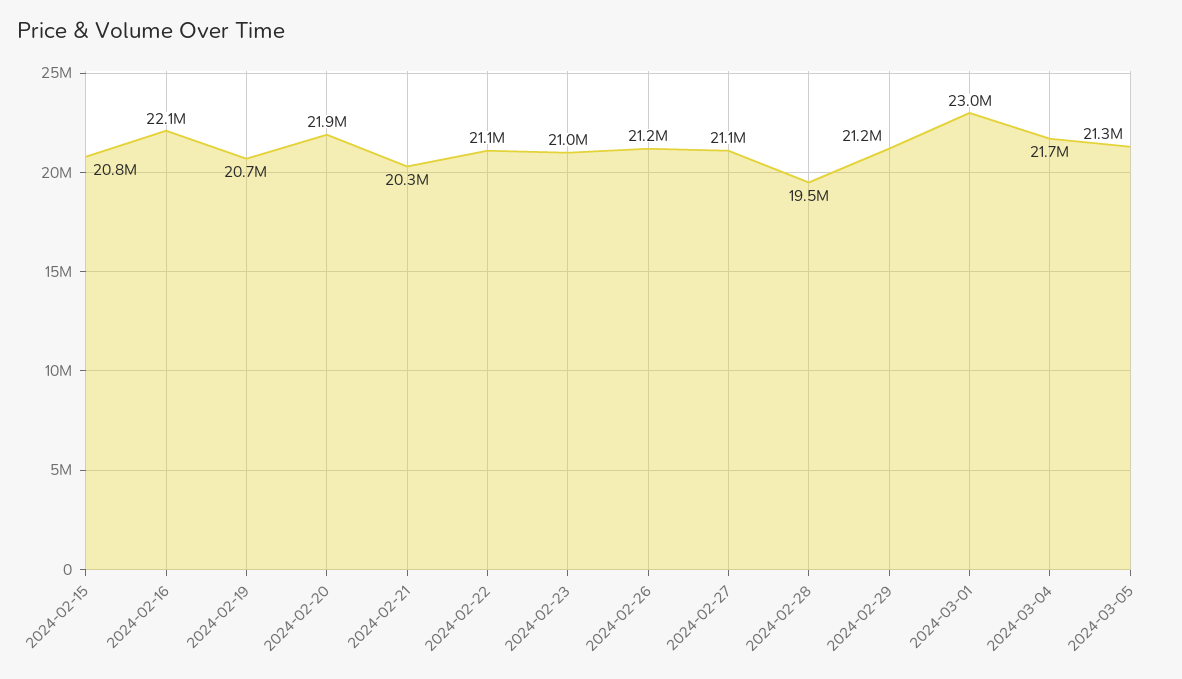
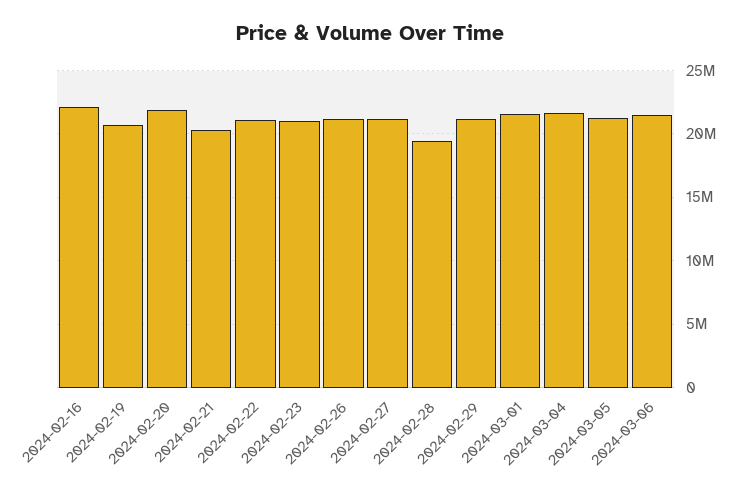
2024-02-15: 20800000 -> none
2024-03-01: 23000000 -> 21500000
2024-03-06: none -> 21500000

